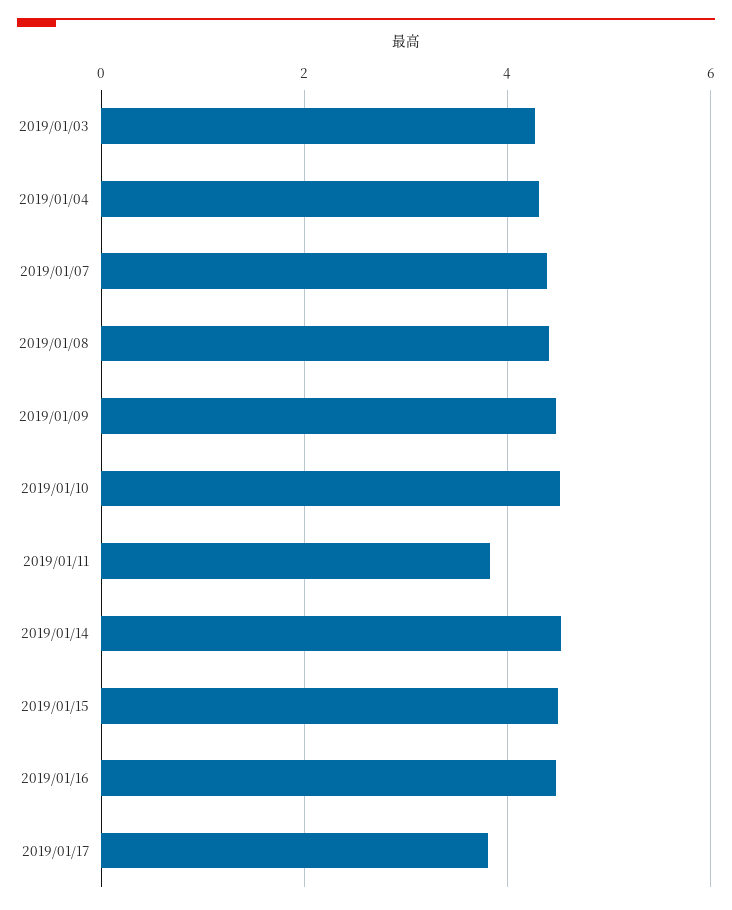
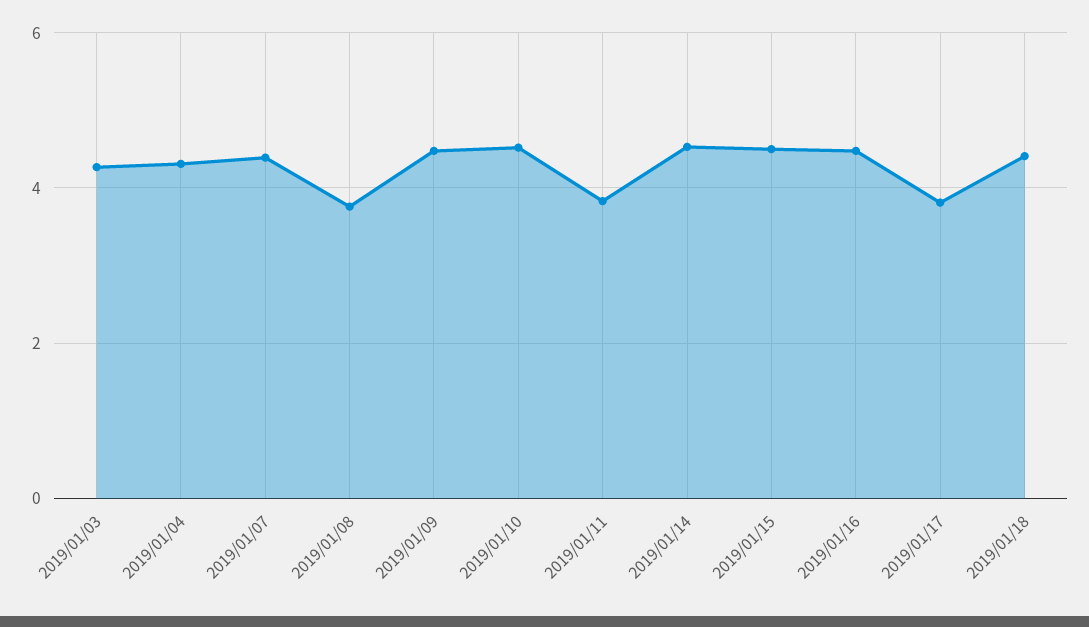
2019/01/08: 4.4 -> 3.8
2019/01/18: none -> 4.4

